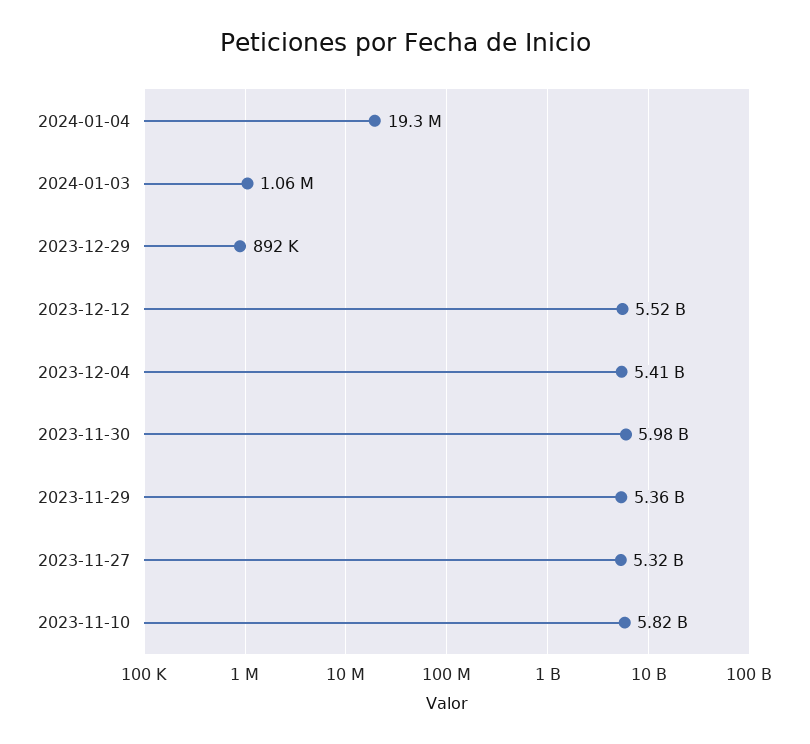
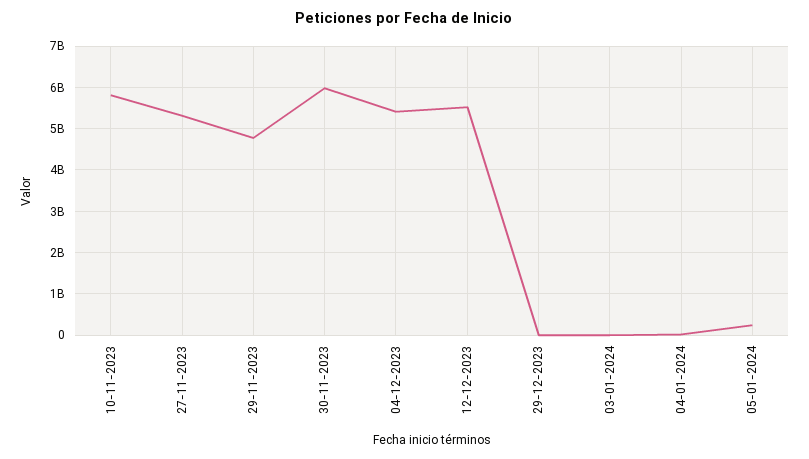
2023-11-29: 5360000000 -> 4800000000
05-01-2024: none -> 200000000

